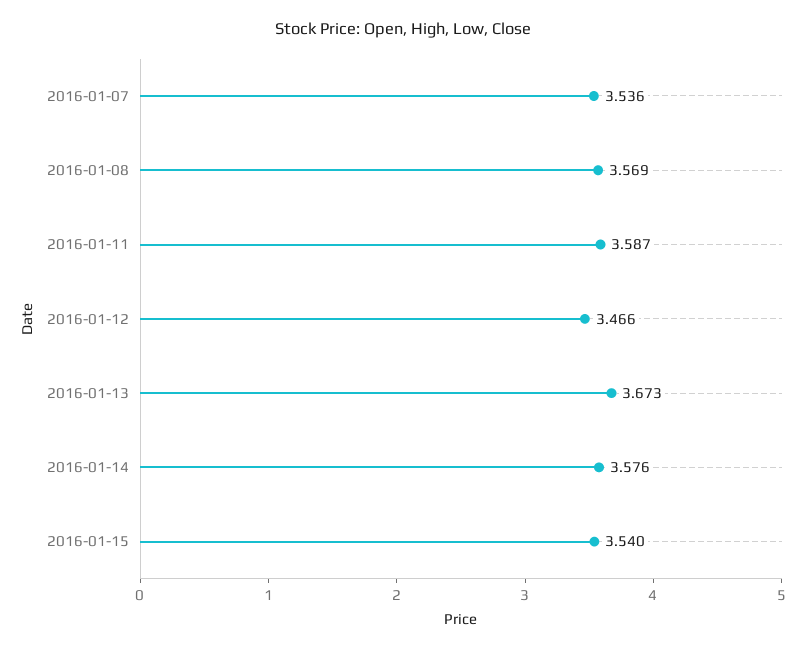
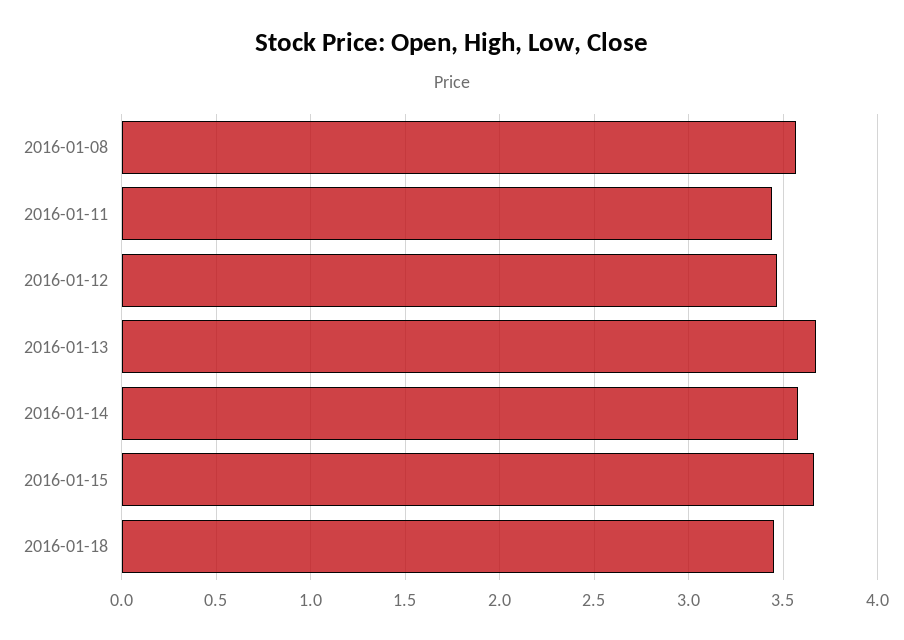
2016-01-07: 3.536 -> none
2016-01-11: 3.587 -> 3.45
2016-01-15: 3.54 -> 3.65
2016-01-18: none -> 3.45

